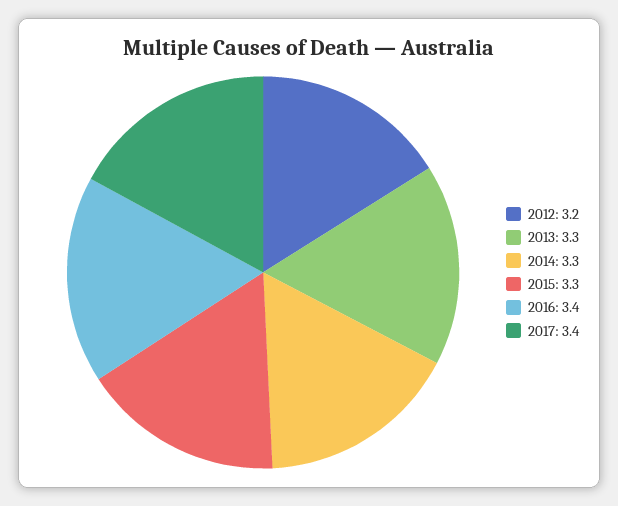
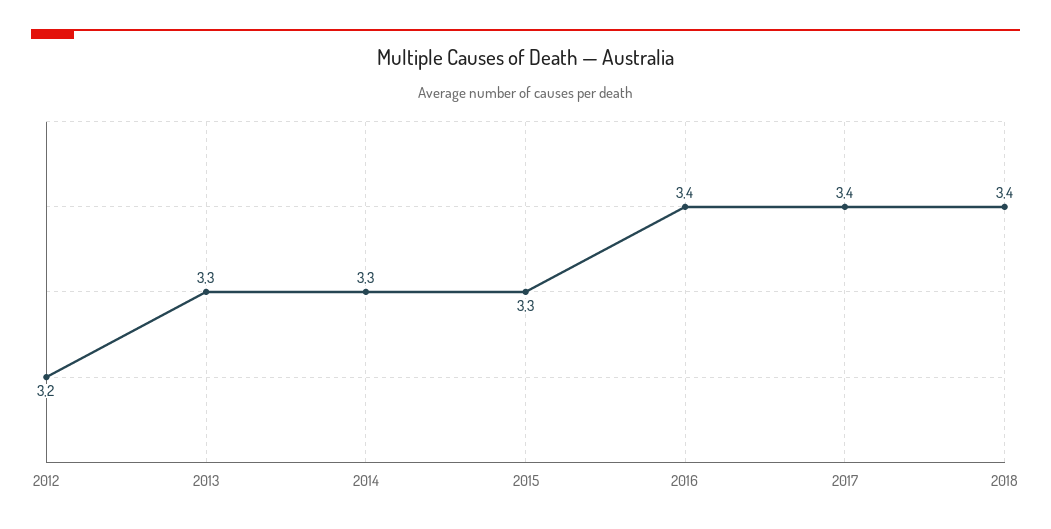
2018: none -> 3.4

